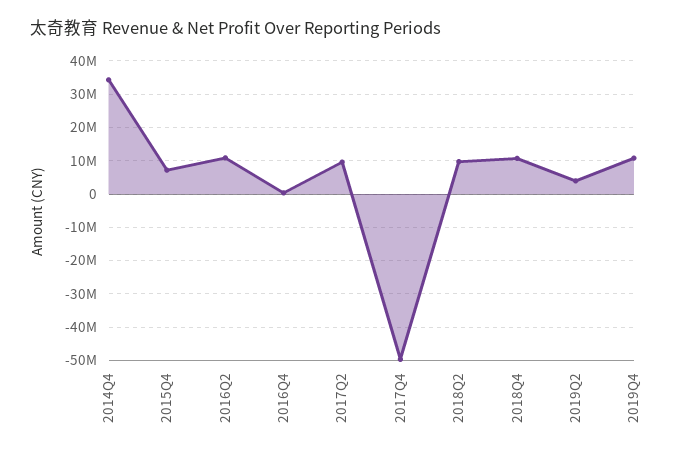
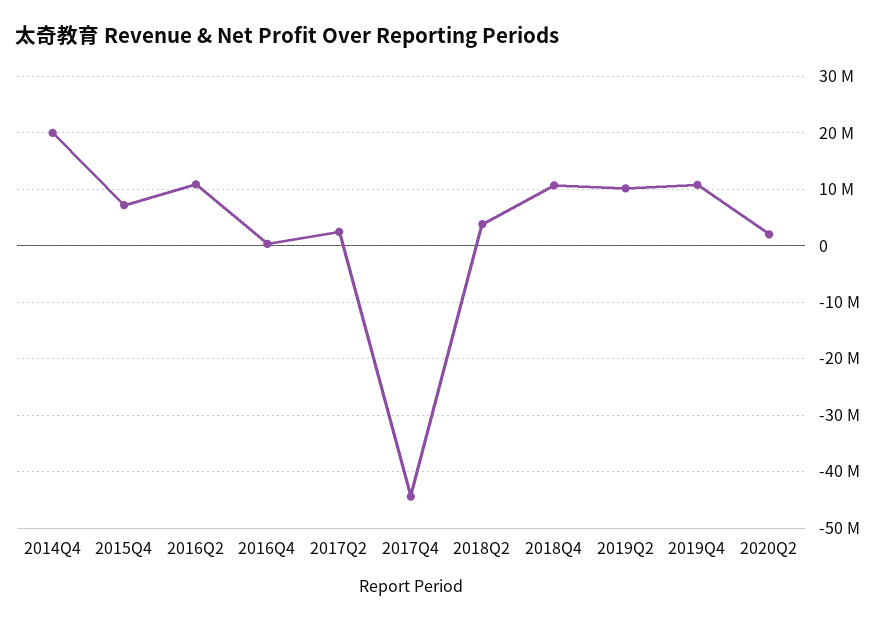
2014Q4: 34000000 -> 20000000
2017Q2: 10000000 -> 2000000
2017Q4: -50000000 -> -44000000
2018Q2: 10000000 -> 4000000
2019Q2: 4000000 -> 10000000
2020Q2: none -> 2000000

